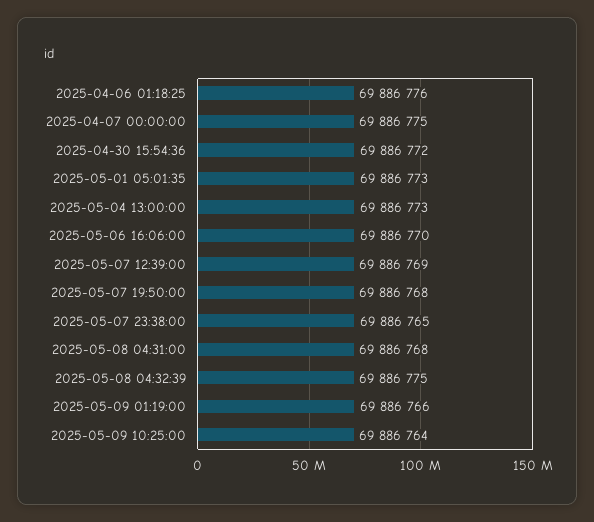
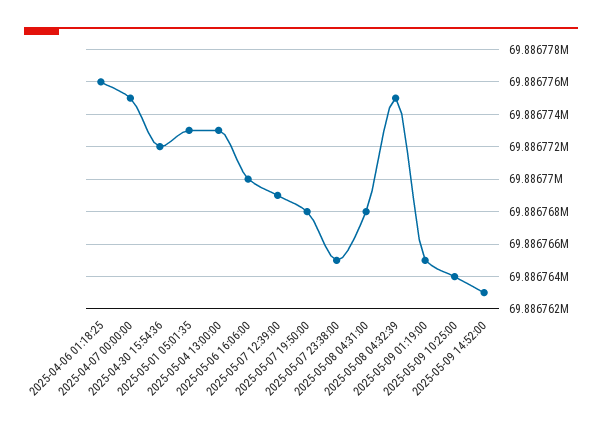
2025-05-09 01:19:00: 69886766 -> 69886765
2025-05-09 14:52:00: none -> 69886763

